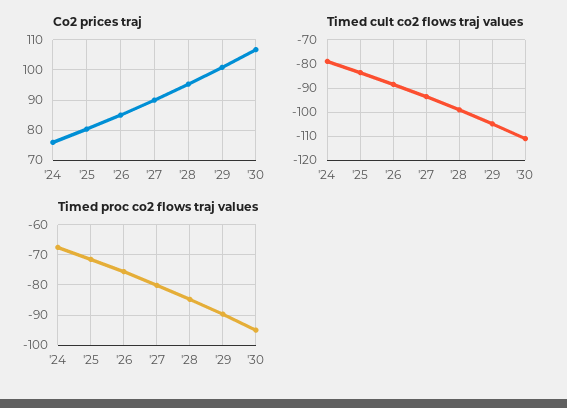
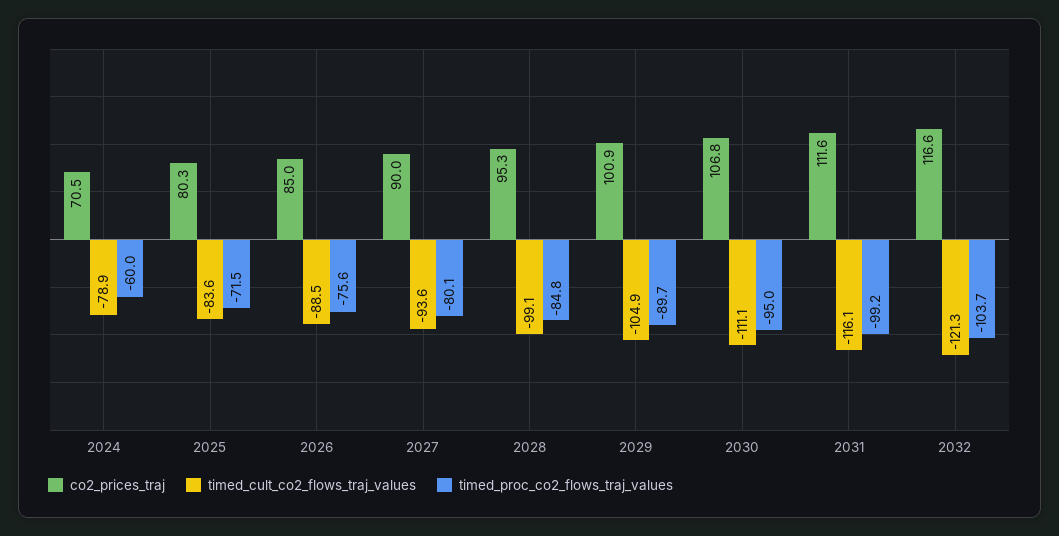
Co2 prices traj, '24: 76 -> 70.5
Timed proc co2 flows traj values, '24: -68 -> -60
Co2 prices traj, 2031: none -> 111.6
Timed cult co2 flows traj values, 2031: none -> -116.1
Timed proc co2 flows traj values, 2031: none -> -99.2
Co2 prices traj, 2032: none -> 116.6
Timed cult co2 flows traj values, 2032: none -> -121.3
Timed proc co2 flows traj values, 2032: none -> -103.7

